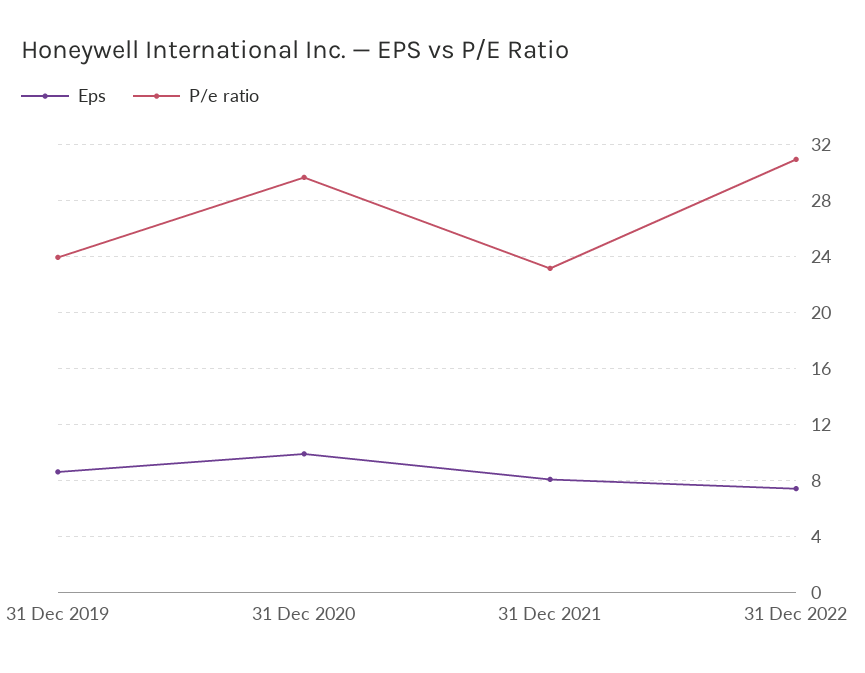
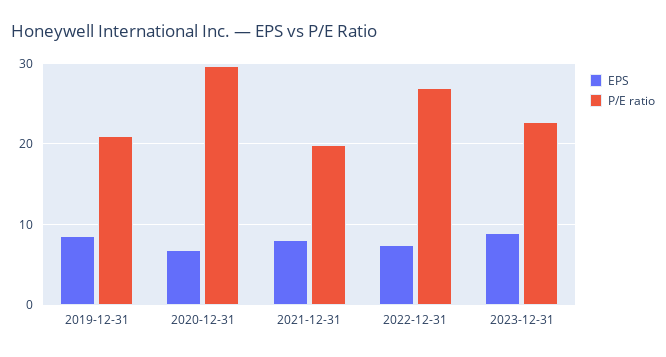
P/e ratio, 31 Dec 2019: 24 -> 21
Eps, 31 Dec 2020: 10 -> 7
P/e ratio, 31 Dec 2021: 23 -> 20
P/e ratio, 31 Dec 2022: 31 -> 27
Eps, 2023-12-31: none -> 9
P/e ratio, 2023-12-31: none -> 23

